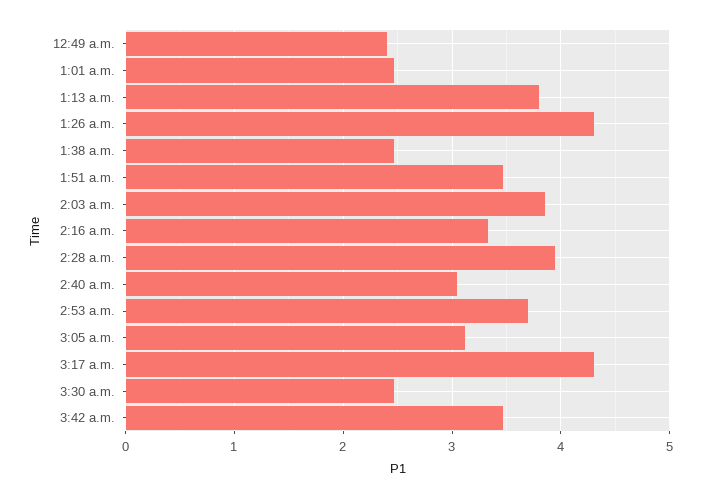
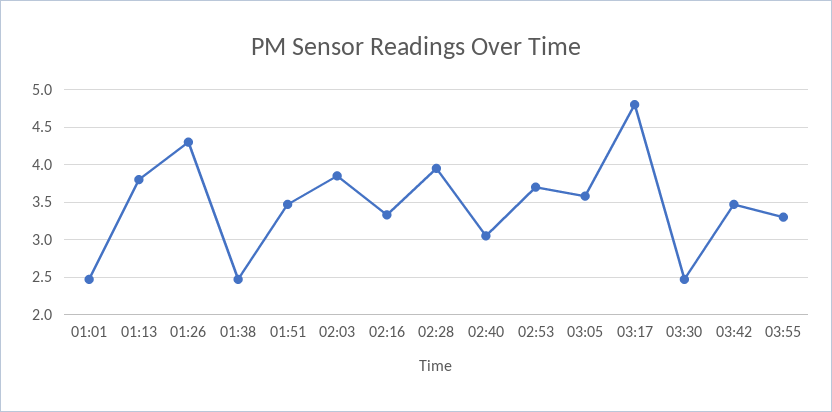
12:49 a.m.: 2.4 -> none
3:05 a.m.: 3.1 -> 3.6
3:17 a.m.: 4.3 -> 4.8
03:55: none -> 3.3

